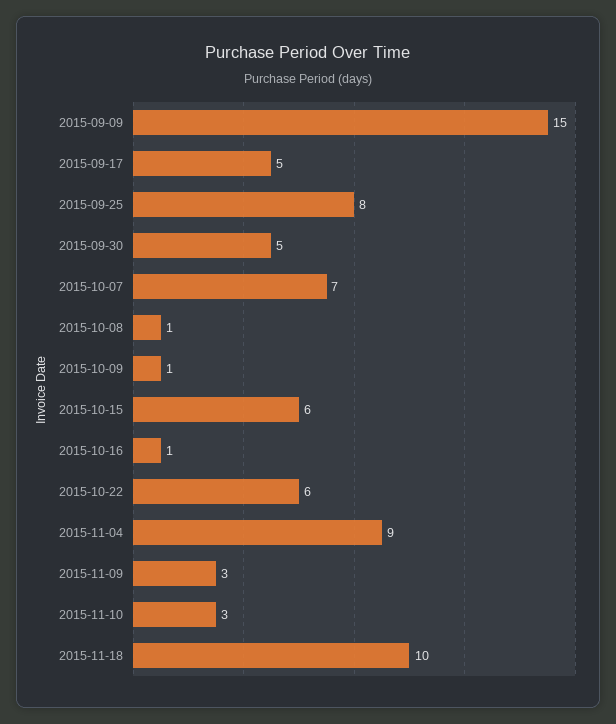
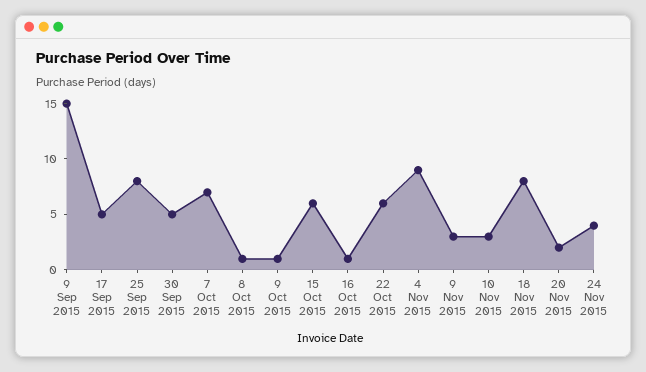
2015-11-18: 10 -> 8
20 Nov 2015: none -> 2
24 Nov 2015: none -> 4

